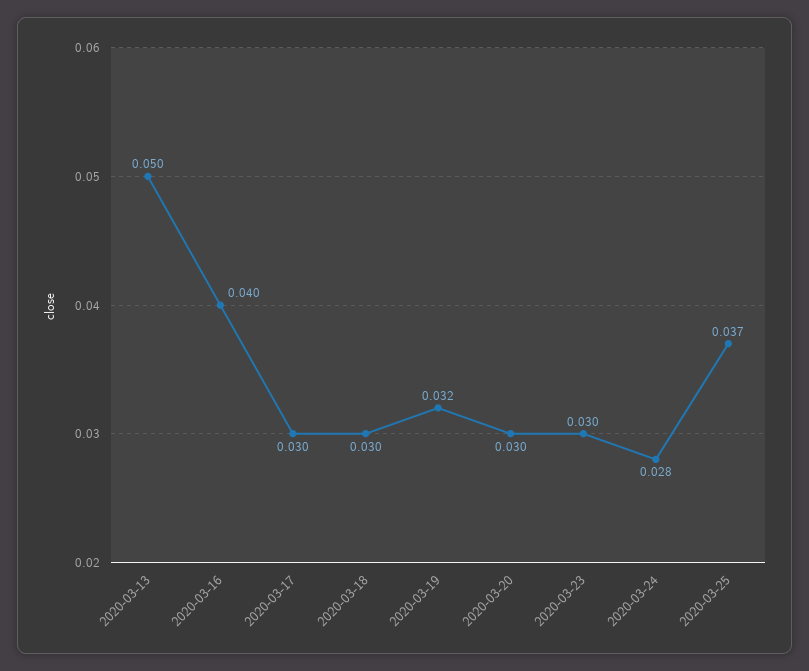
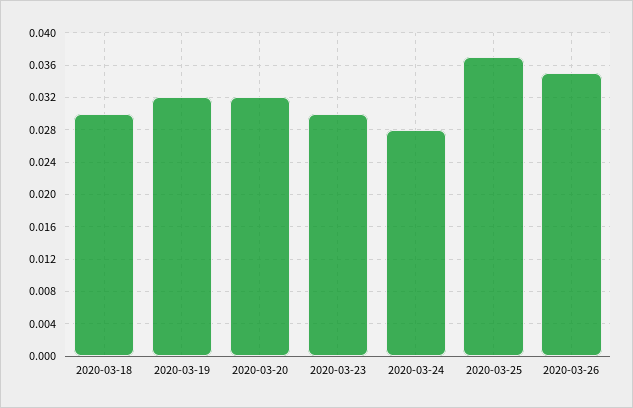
2020-03-13: 0.05 -> none
2020-03-16: 0.04 -> none
2020-03-17: 0.03 -> none
2020-03-20: 0.03 -> 0.032
2020-03-26: none -> 0.035

